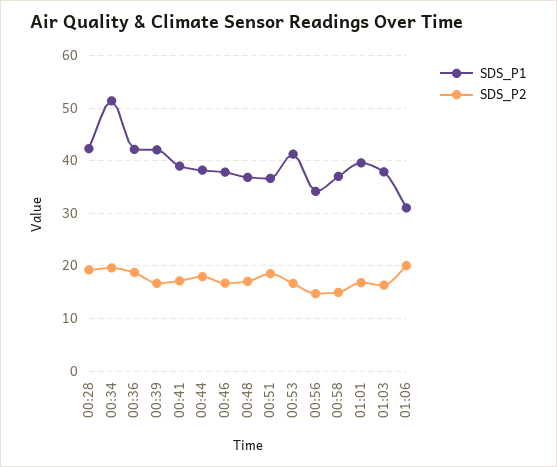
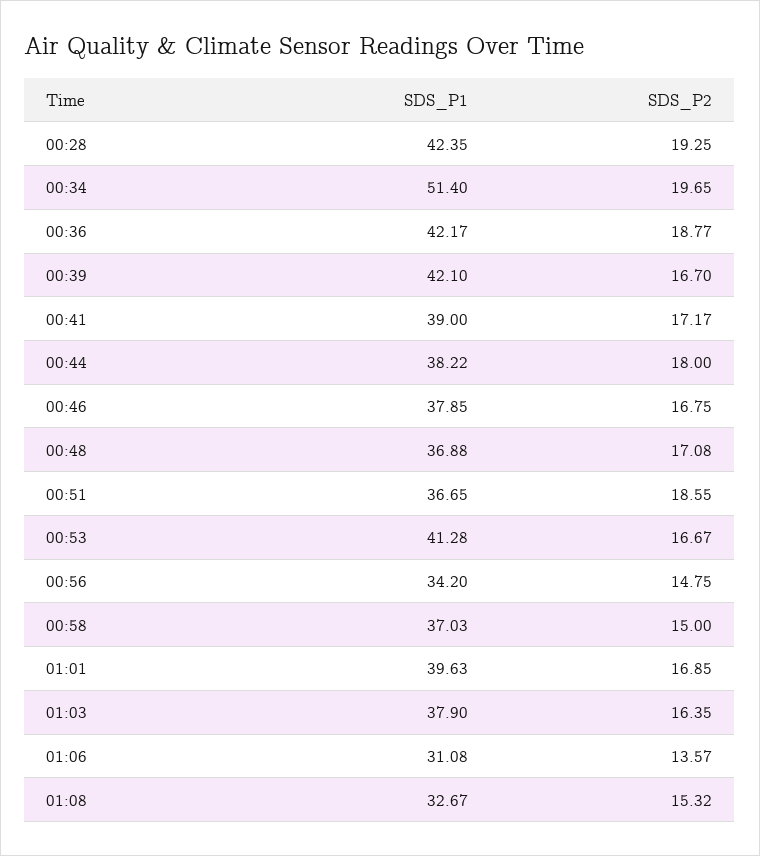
SDS_P2, 01:06: 20 -> 13.57
SDS_P1, 01:08: none -> 32.67
SDS_P2, 01:08: none -> 15.32

